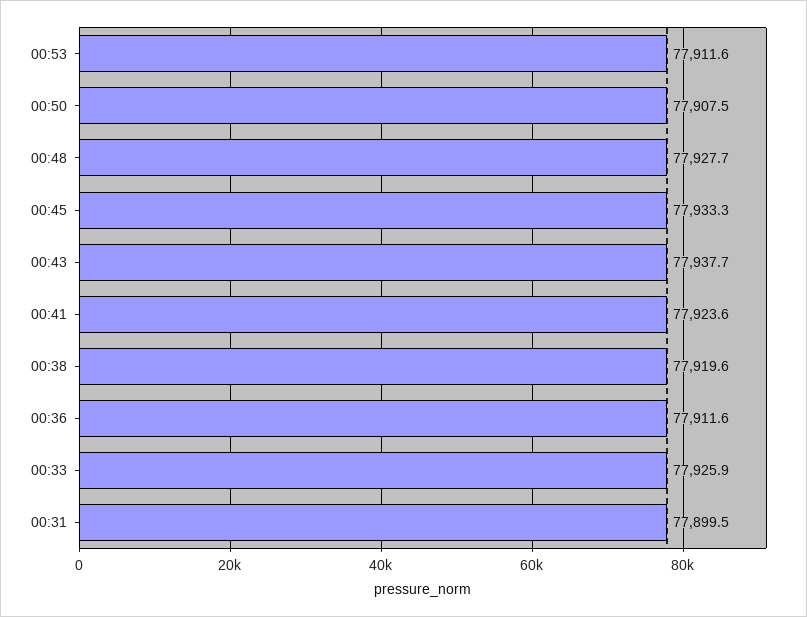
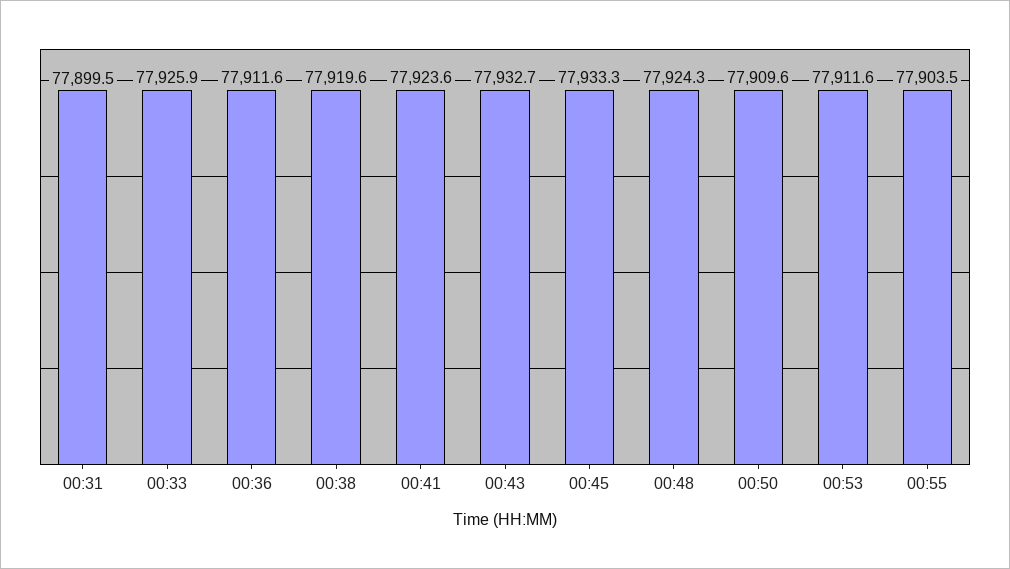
00:50: 77907.5 -> 77909.6
00:48: 77927.7 -> 77924.3
00:43: 77937.7 -> 77932.7
00:55: none -> 77903.5

